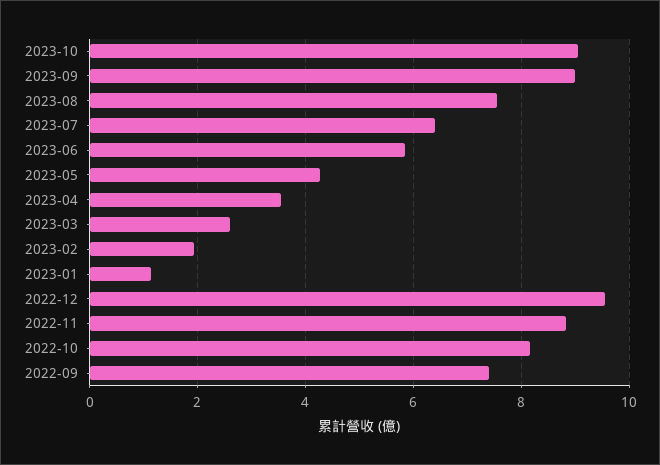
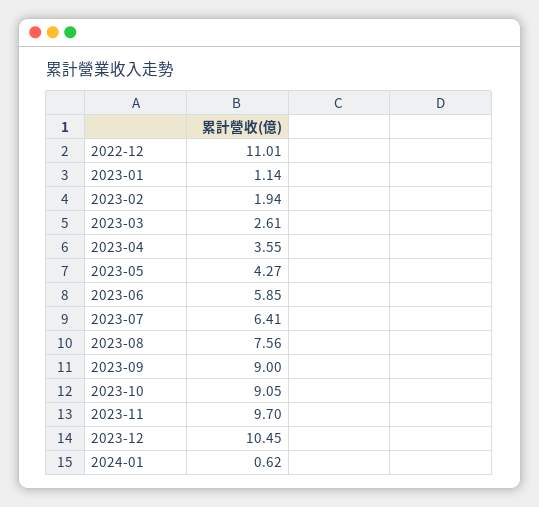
2022-12: 9.6 -> 11.01
2022-11: 8.8 -> none
2022-10: 8.2 -> none
2022-09: 7.4 -> none
2023-11: none -> 9.7
2023-12: none -> 10.45
2024-01: none -> 0.62

